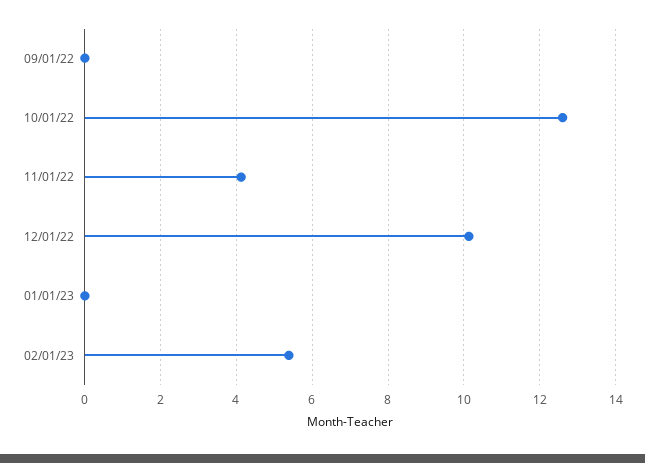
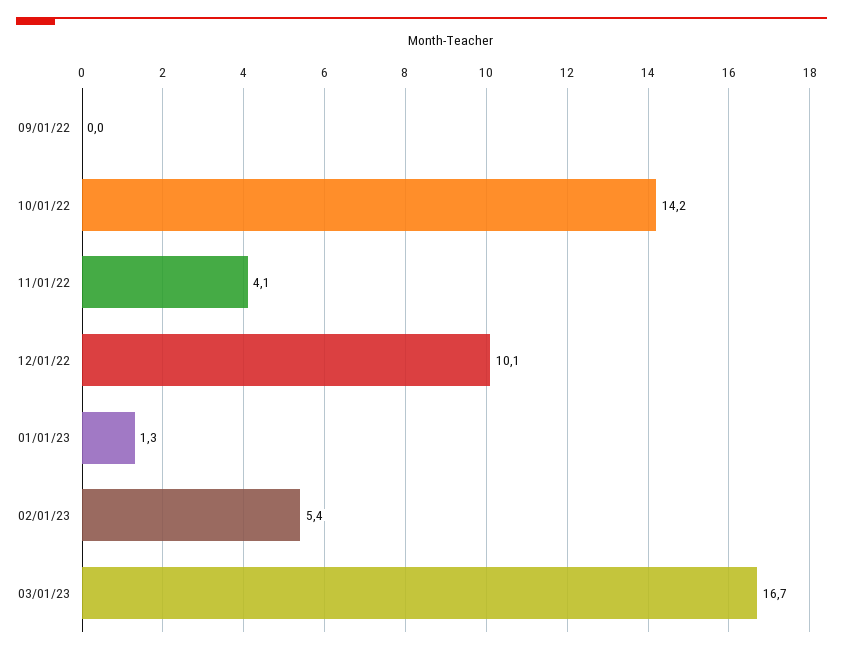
10/01/22: 12.6 -> 14.2
01/01/23: 0 -> 1.3
03/01/23: none -> 16.7

